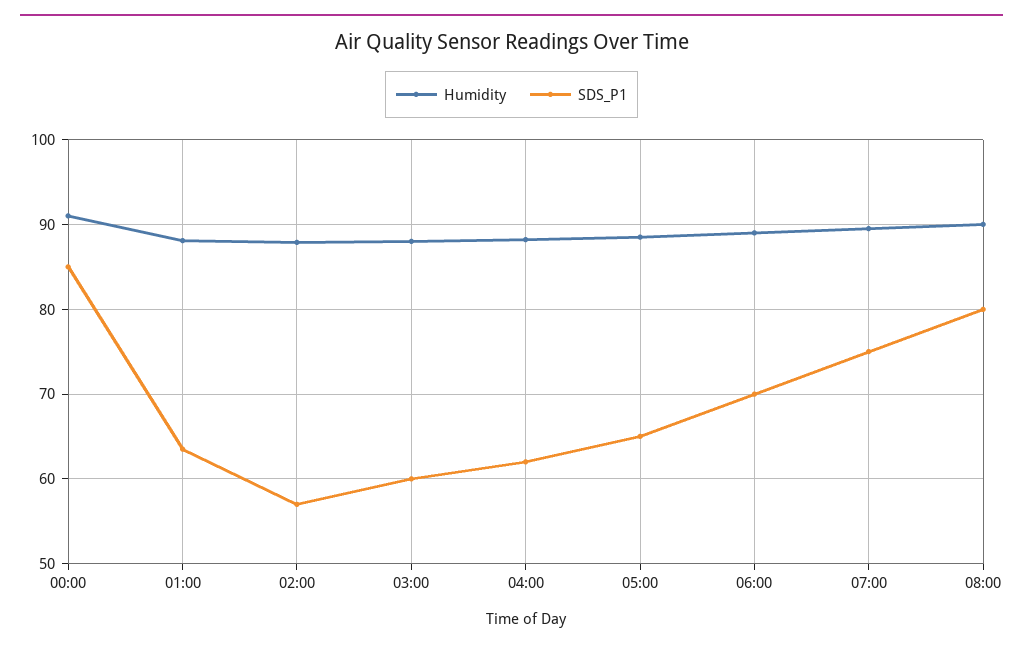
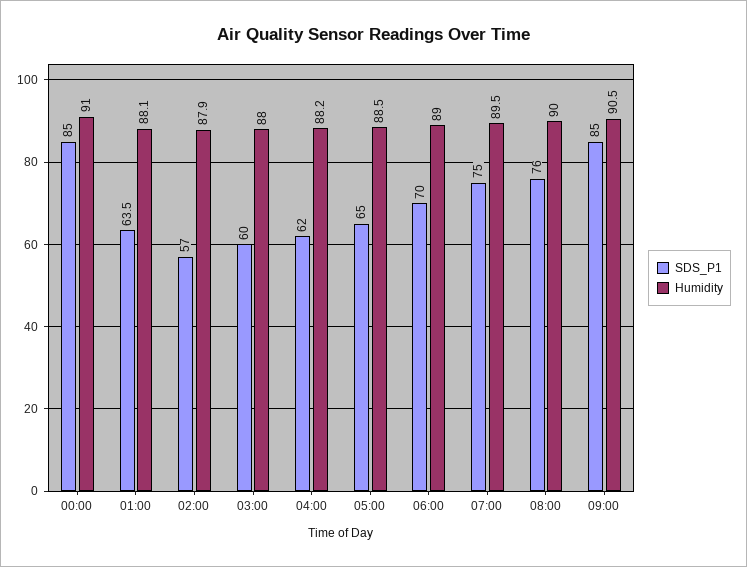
SDS_P1, 08:00: 80 -> 76
SDS_P1, 09:00: none -> 85
Humidity, 09:00: none -> 90.5

